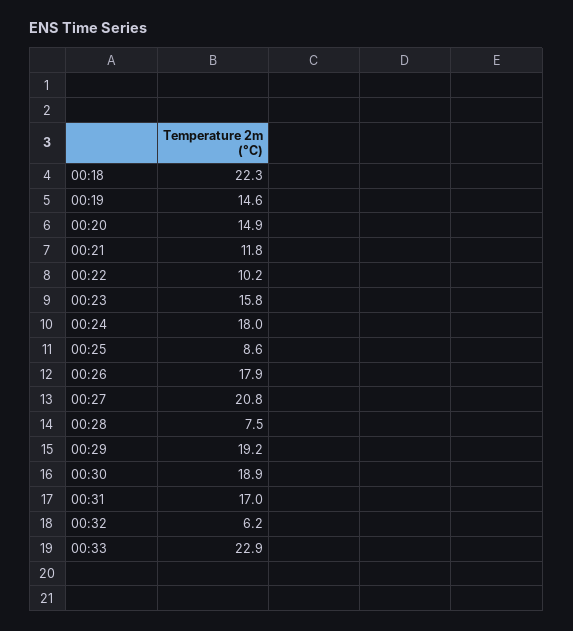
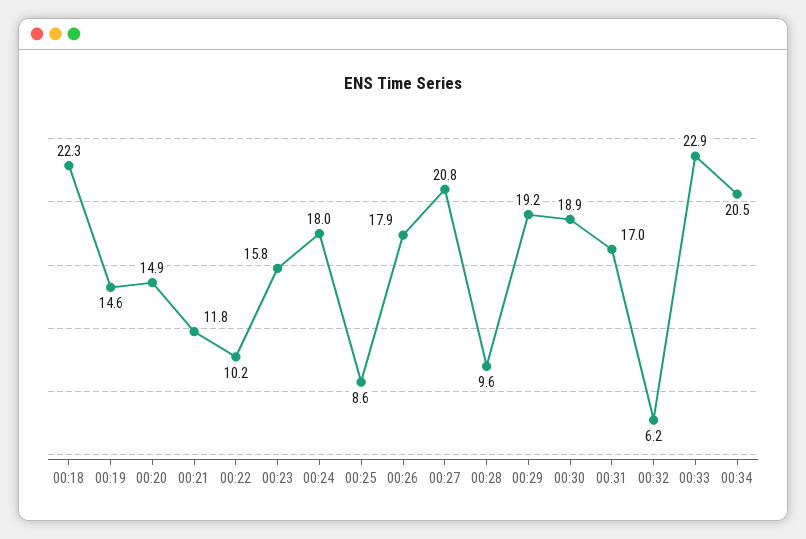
00:28: 7.5 -> 9.6
00:34: none -> 20.5

